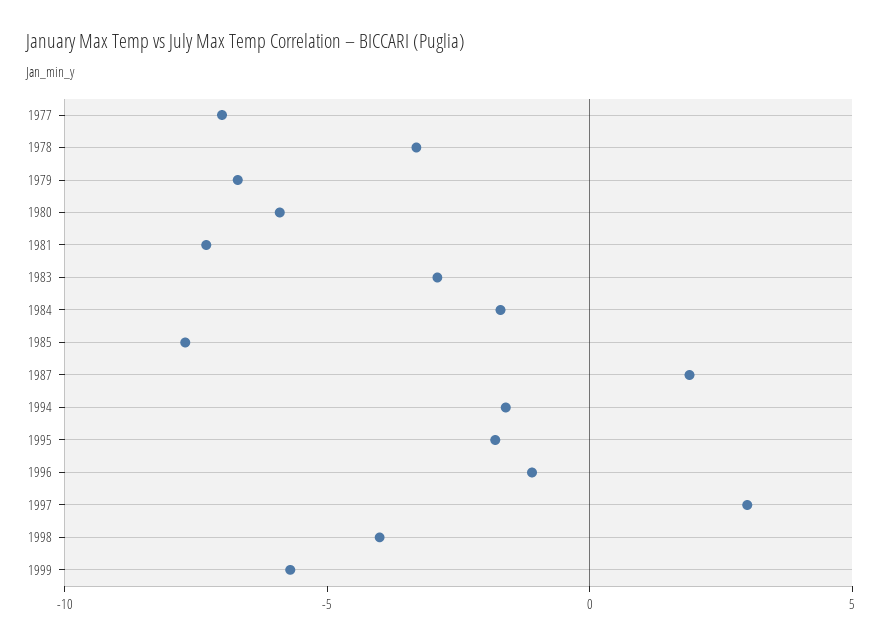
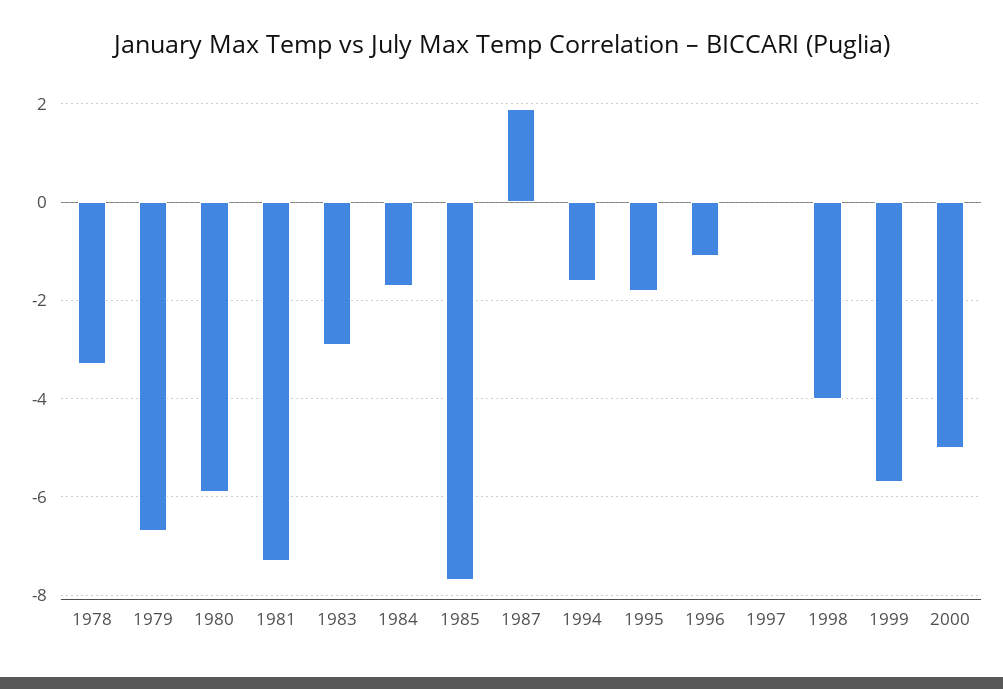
1977: -7 -> none
1997: 3 -> 0
2000: none -> -5

